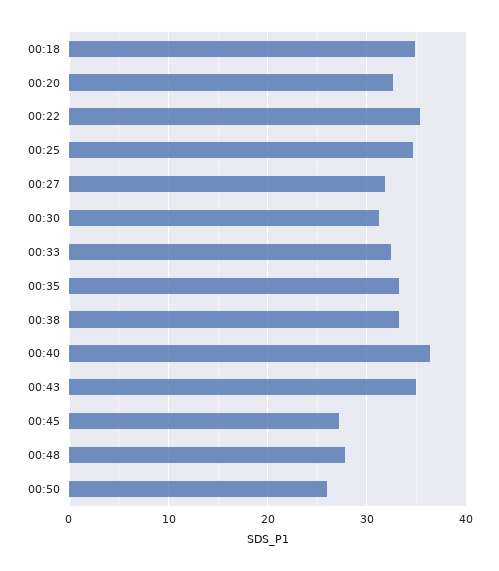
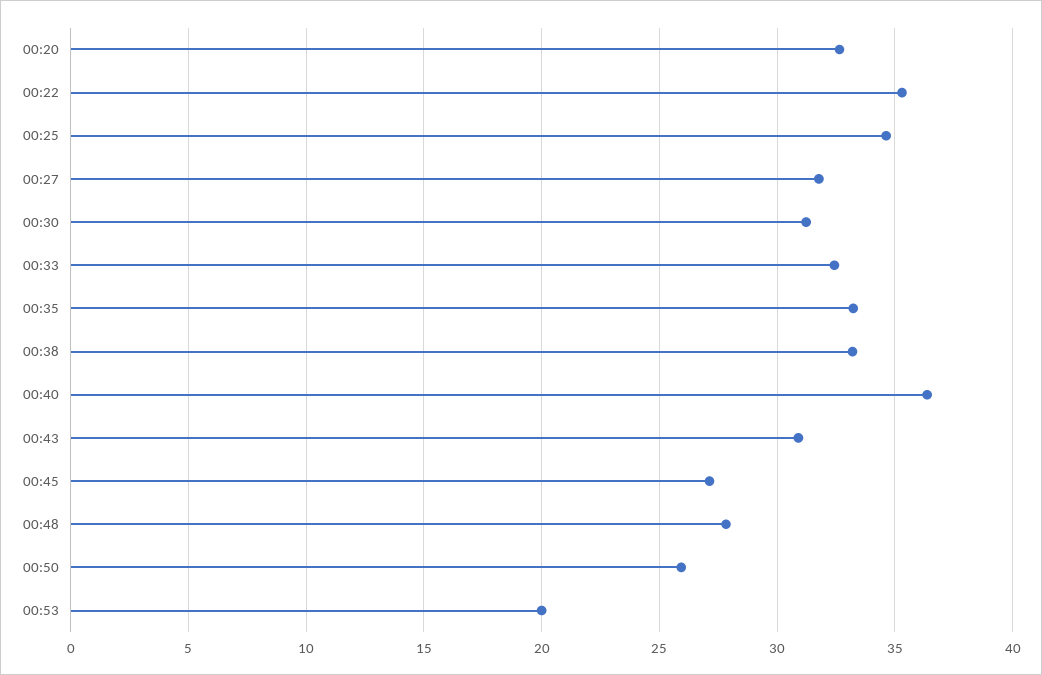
00:18: 35 -> none
00:43: 35 -> 31
00:53: none -> 20

